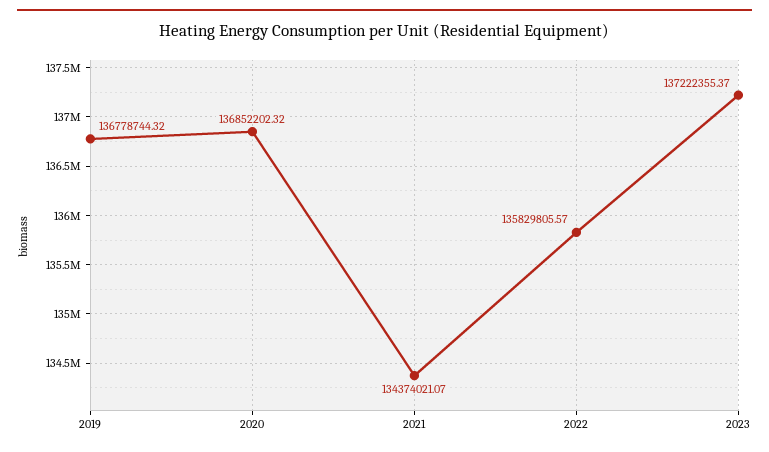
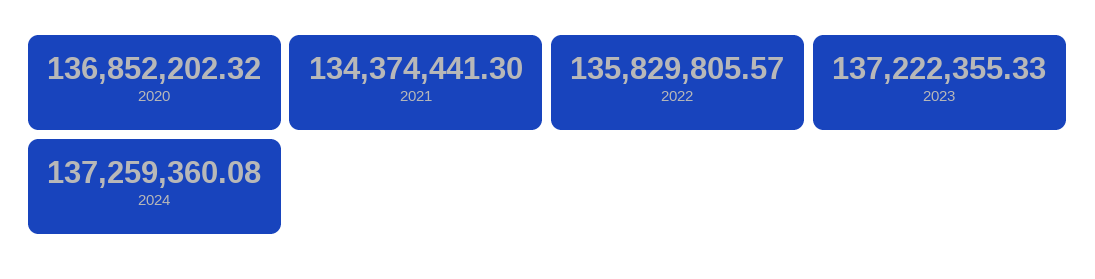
2019: 136778744.32 -> none
2021: 134374021.07 -> 134374441.3
2023: 137222355.37 -> 137222355.33
2024: none -> 137259360.08

